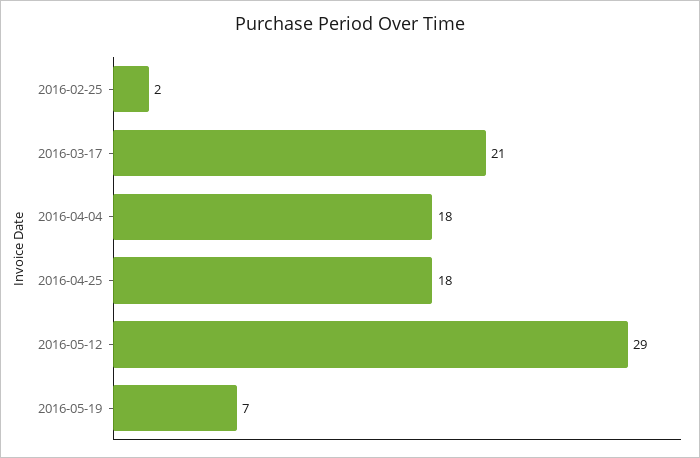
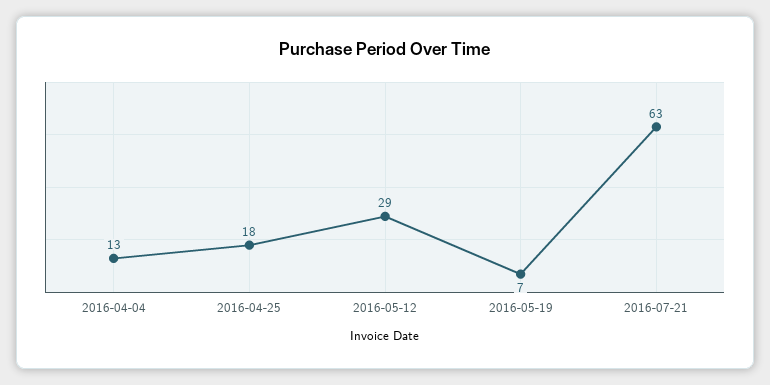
2016-02-25: 2 -> none
2016-03-17: 21 -> none
2016-04-04: 18 -> 13
2016-07-21: none -> 63

